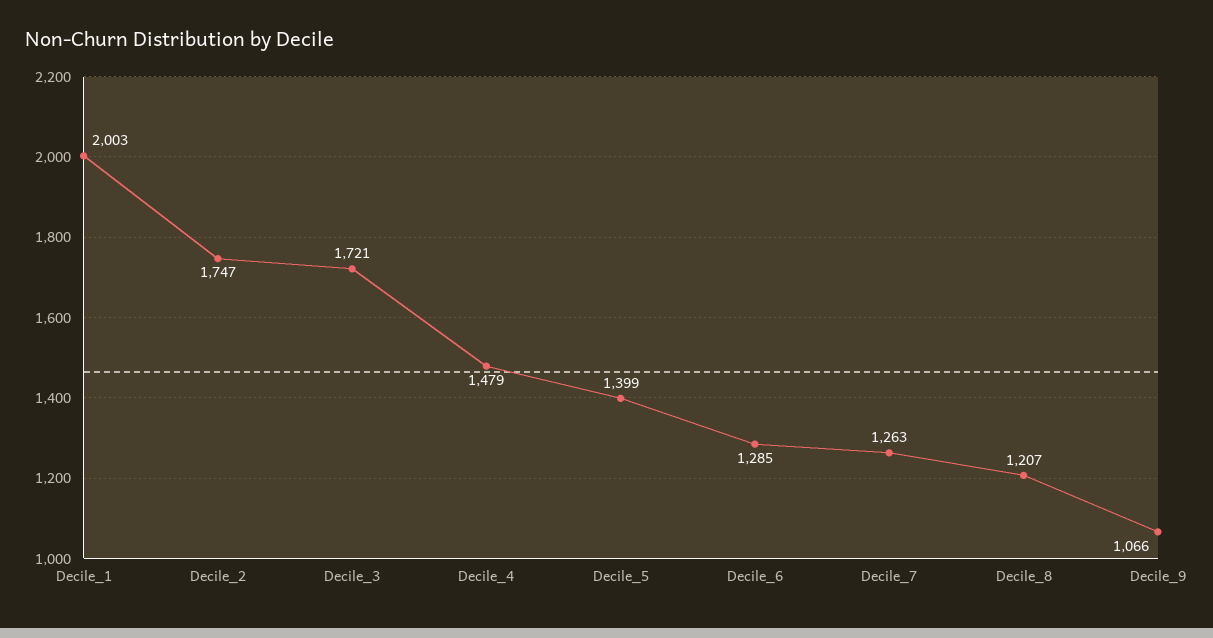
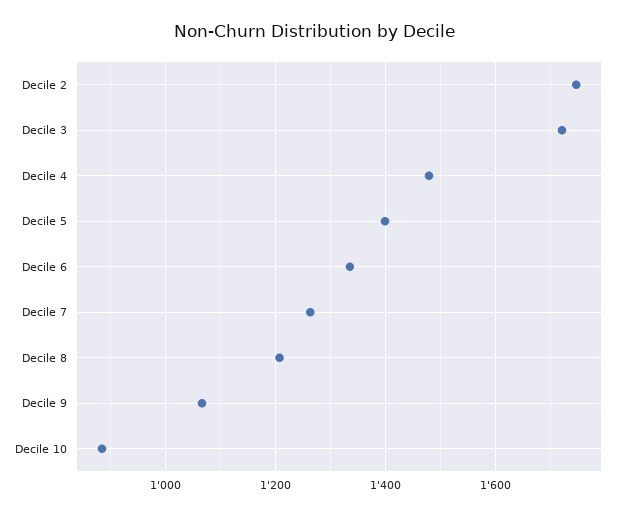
Decile_1: 2003 -> none
Decile_6: 1285 -> 1340
Decile 10: none -> 880

